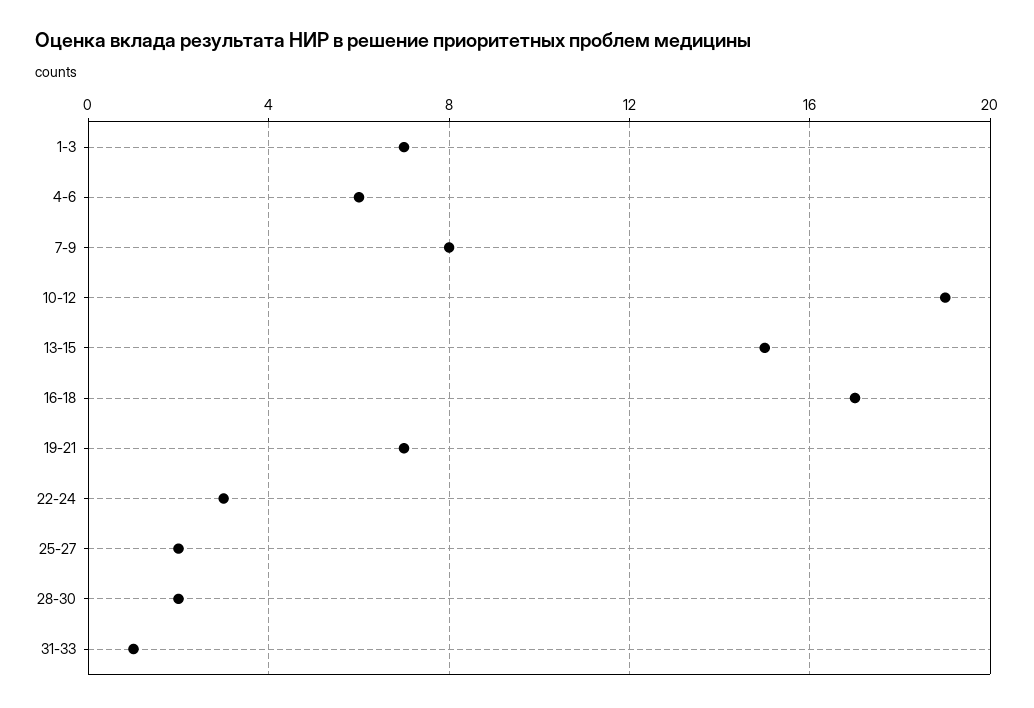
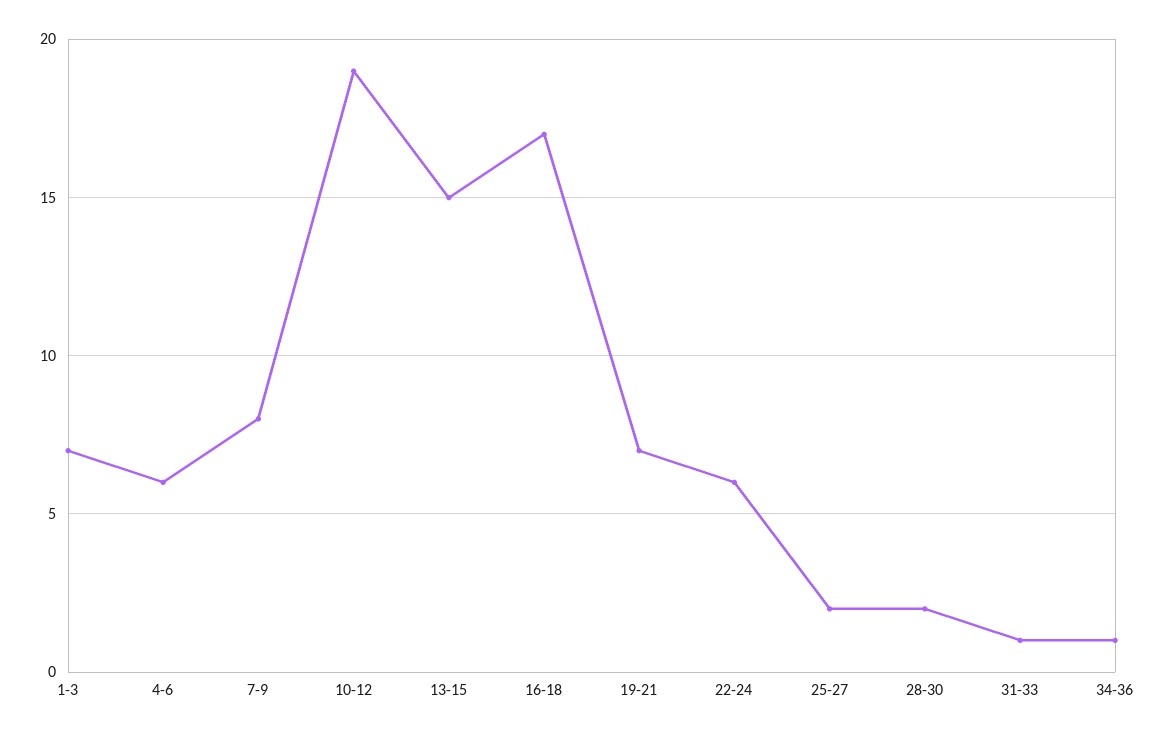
22-24: 3 -> 6
34-36: none -> 1

